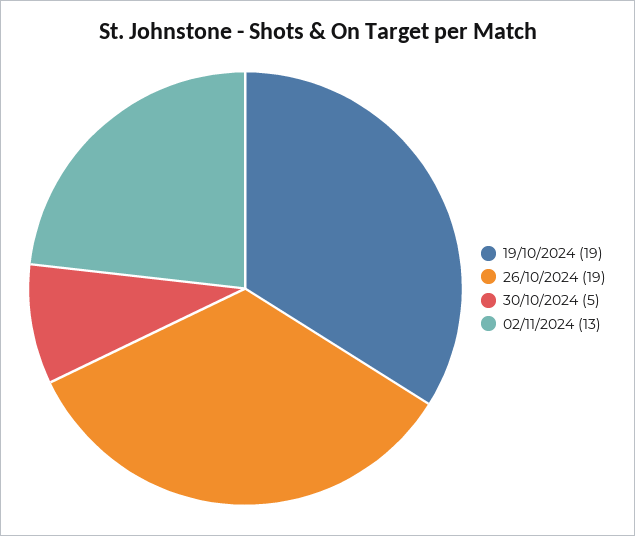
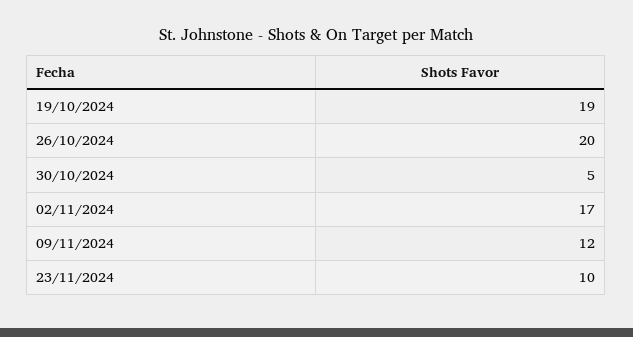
26/10/2024: 19 -> 20
02/11/2024: 13 -> 17
09/11/2024: none -> 12
23/11/2024: none -> 10

